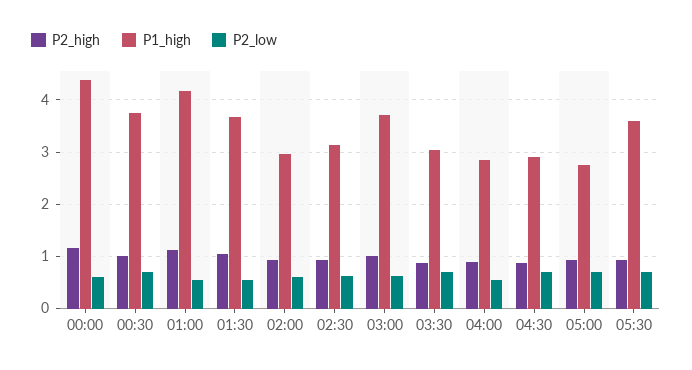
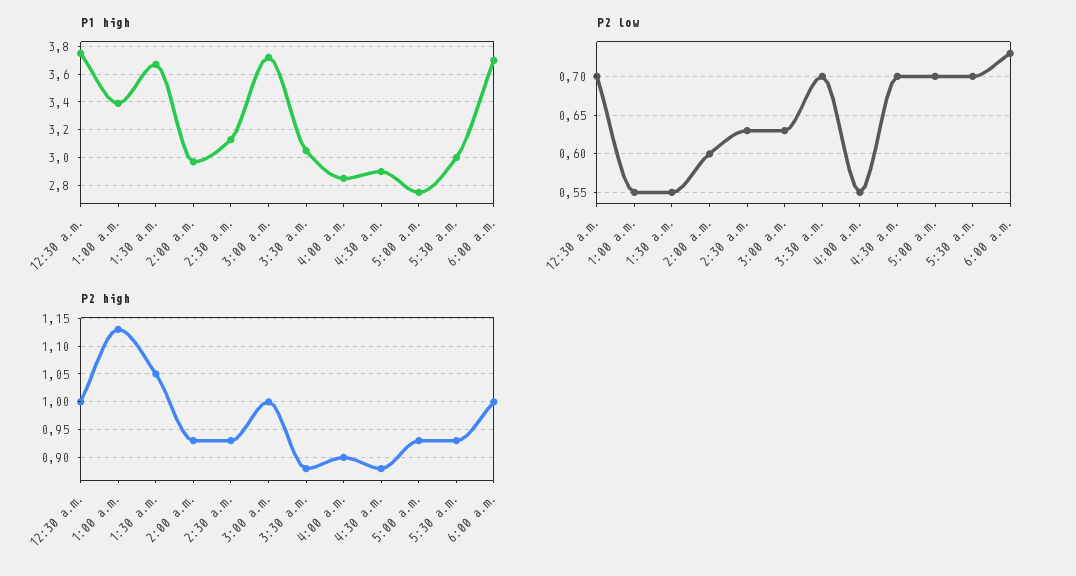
P2_high, 00:00: 1.2 -> none
P1_high, 00:00: 4.4 -> none
P2_low, 00:00: 0.6 -> none
P1_high, 01:00: 4.2 -> 3.4
P1_high, 05:30: 3.6 -> 3
P1_high, 6:00 a.m.: none -> 3.7
P2_low, 6:00 a.m.: none -> 0.73
P2_high, 6:00 a.m.: none -> 1

